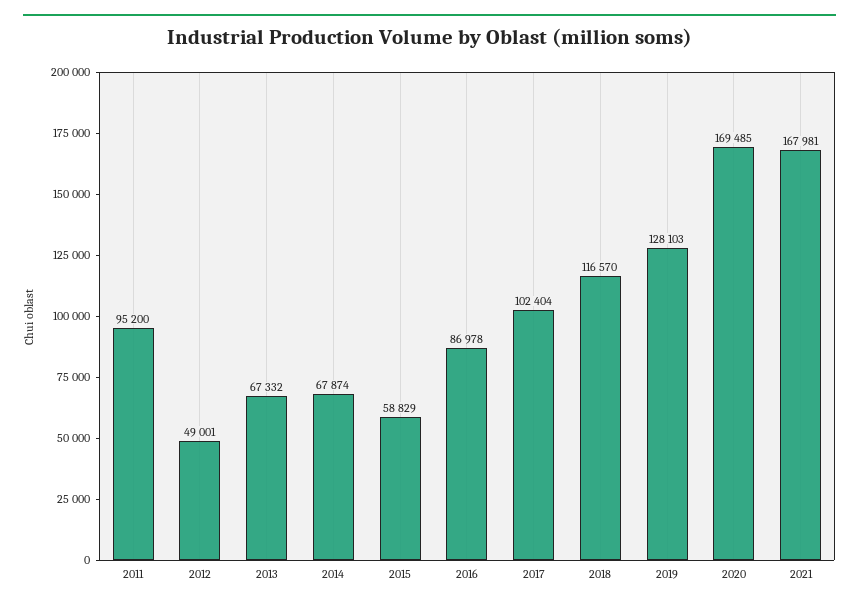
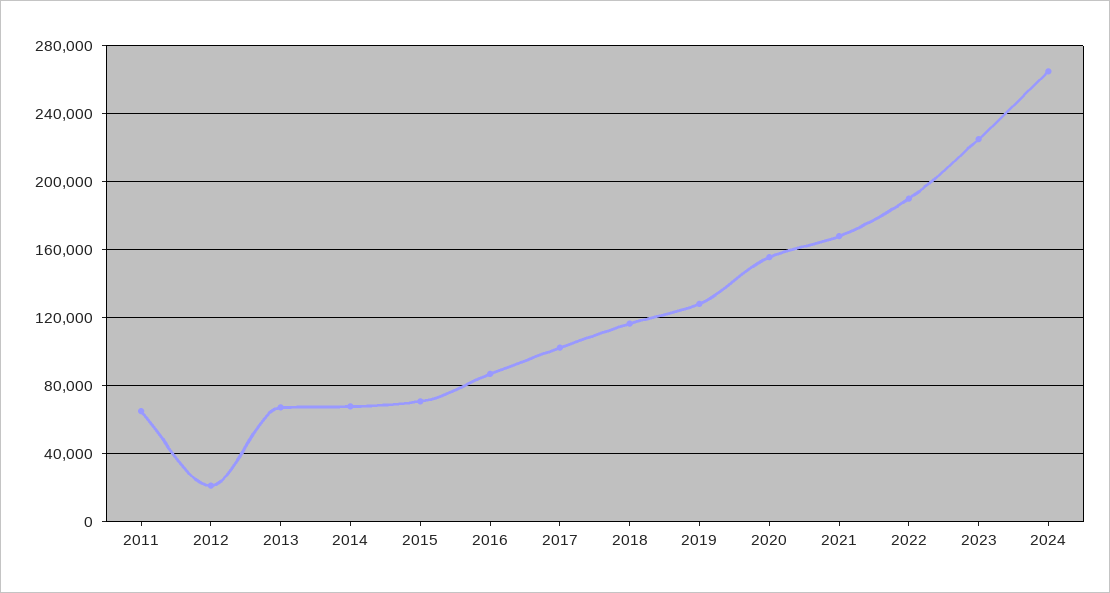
2011: 95200 -> 65000
2012: 49001 -> 20000
2015: 58829 -> 70000
2020: 169485 -> 155000
2022: none -> 190000
2023: none -> 225000
2024: none -> 265000

